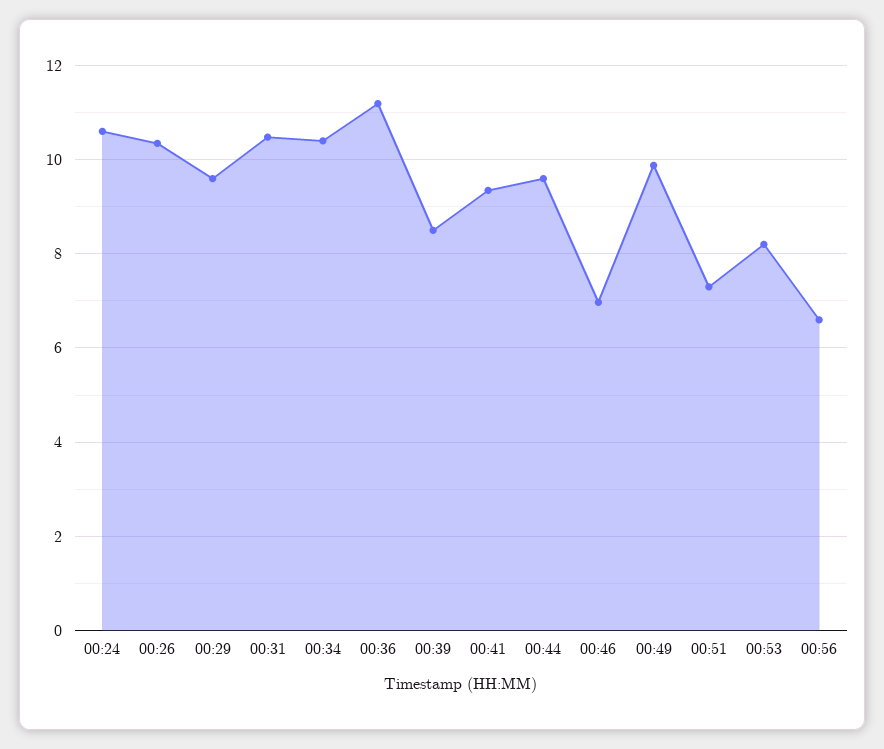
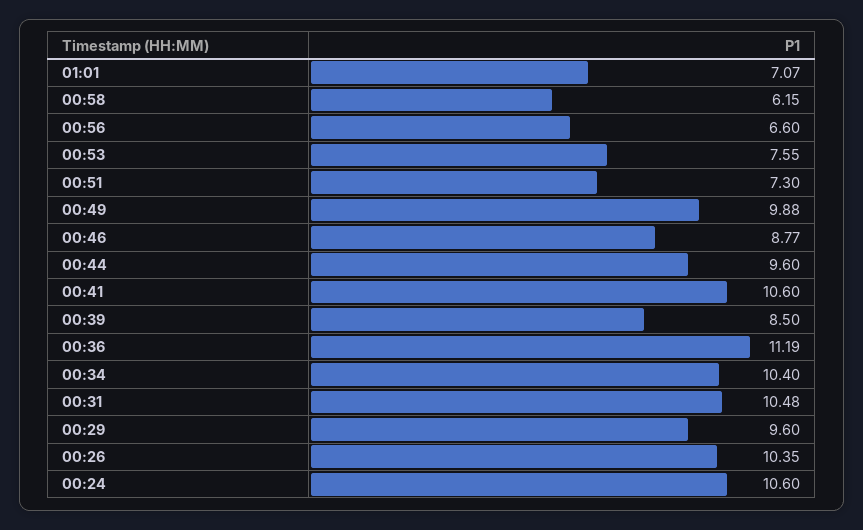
00:41: 9.4 -> 10.6
00:46: 7 -> 8.77
00:53: 8.2 -> 7.55
01:01: none -> 7.07
00:58: none -> 6.15

